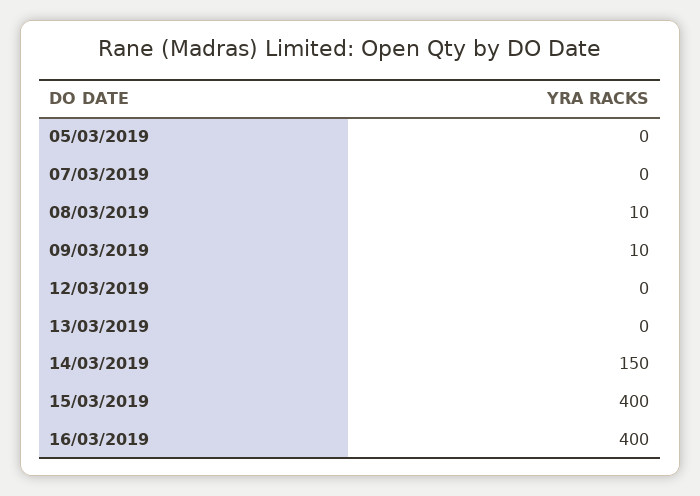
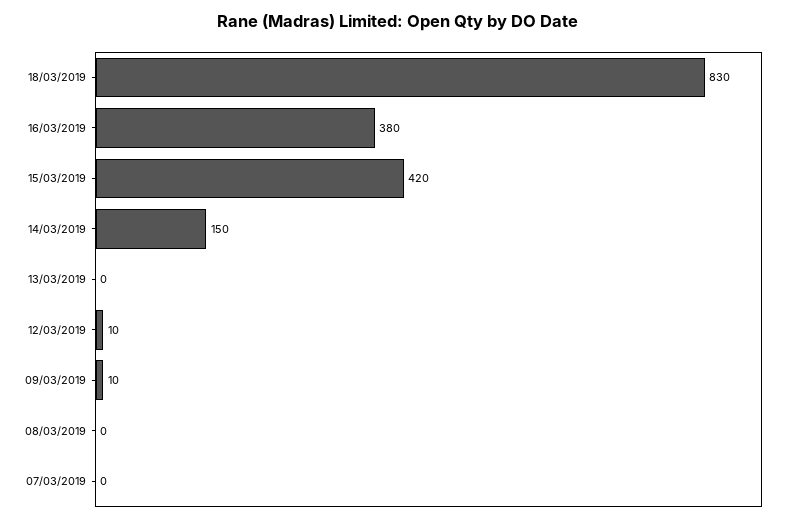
05/03/2019: 0 -> none
08/03/2019: 10 -> 0
12/03/2019: 0 -> 10
15/03/2019: 400 -> 420
16/03/2019: 400 -> 380
18/03/2019: none -> 830

